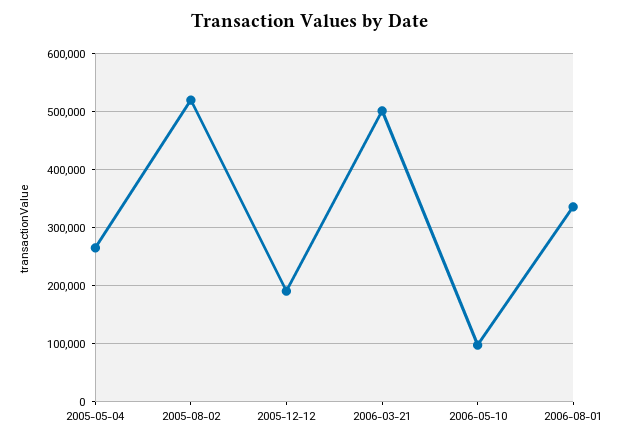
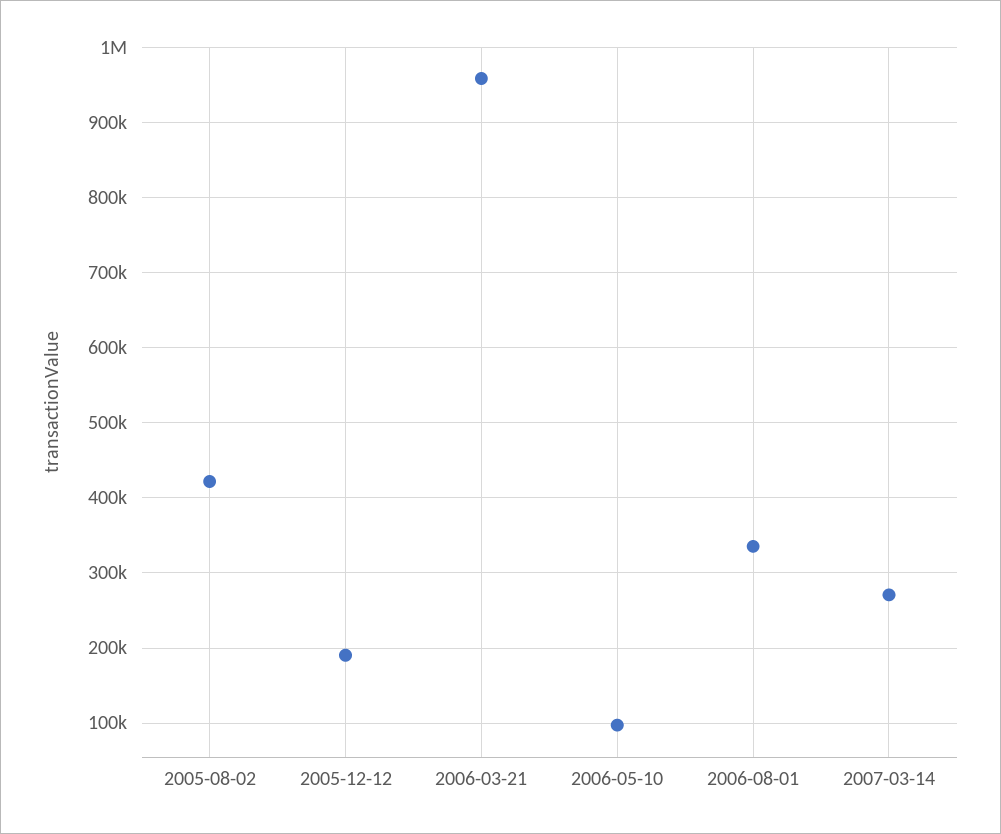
2005-05-04: 260000 -> none
2005-08-02: 520000 -> 420000
2006-03-21: 500000 -> 960000
2007-03-14: none -> 270000

